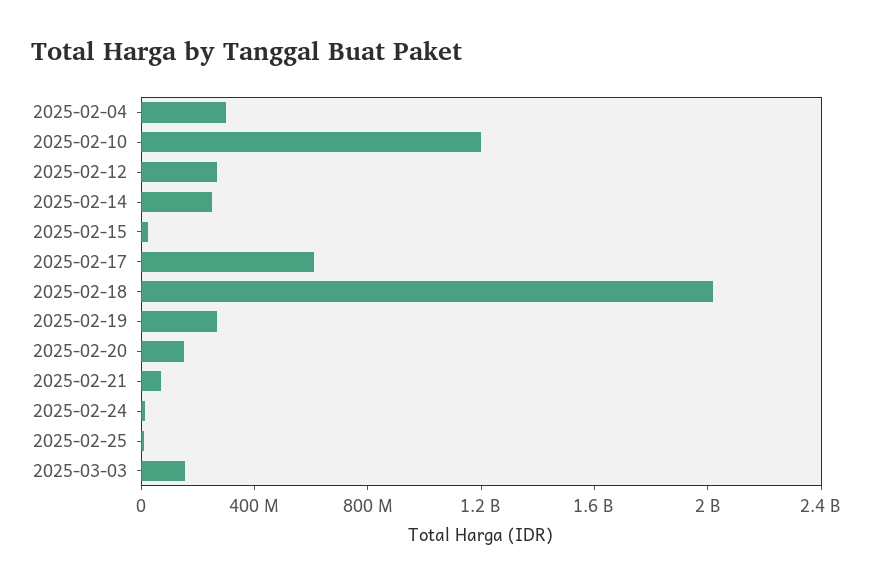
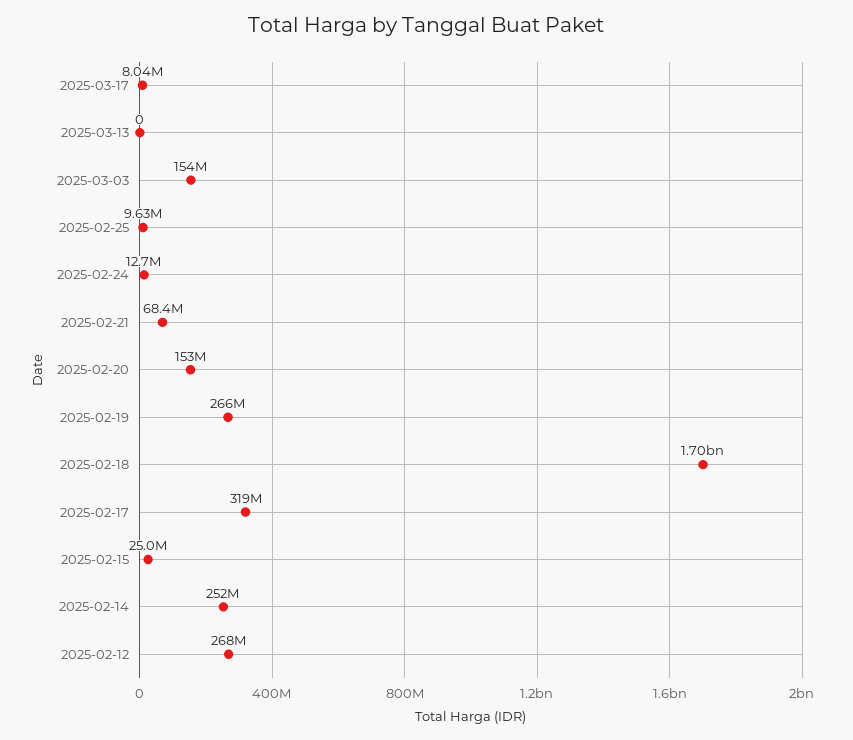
2025-02-04: 300000000 -> none
2025-02-10: 1200000000 -> none
2025-02-17: 600000000 -> 319000000
2025-02-18: 2000000000 -> 1700000000
2025-03-17: none -> 8040000
2025-03-13: none -> 0

